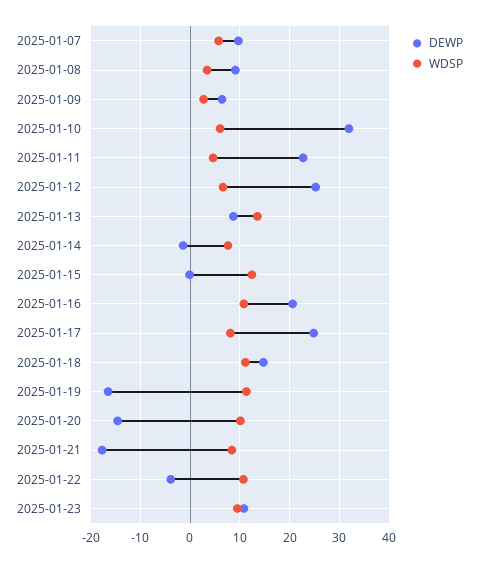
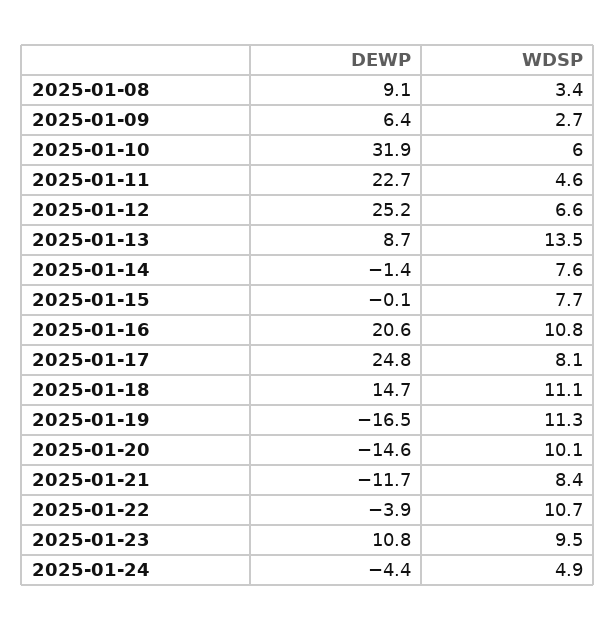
DEWP, 2025-01-07: 10 -> none
WDSP, 2025-01-07: 6 -> none
WDSP, 2025-01-15: 12 -> 7.7
DEWP, 2025-01-21: -18 -> -11.7
DEWP, 2025-01-24: none -> -4.4
WDSP, 2025-01-24: none -> 4.9

